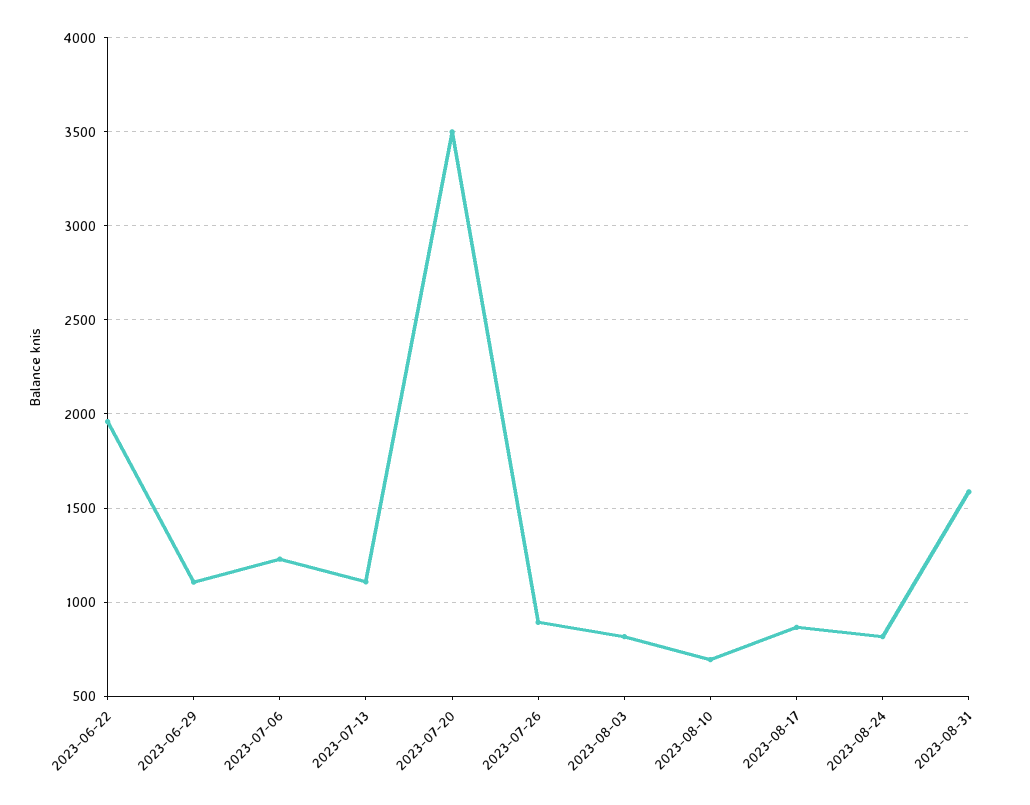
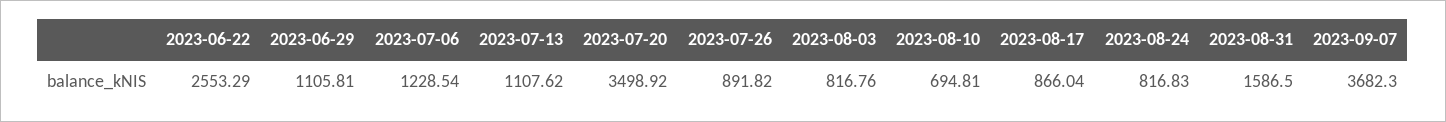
2023-06-22: 1950 -> 2553.29
2023-09-07: none -> 3682.3

